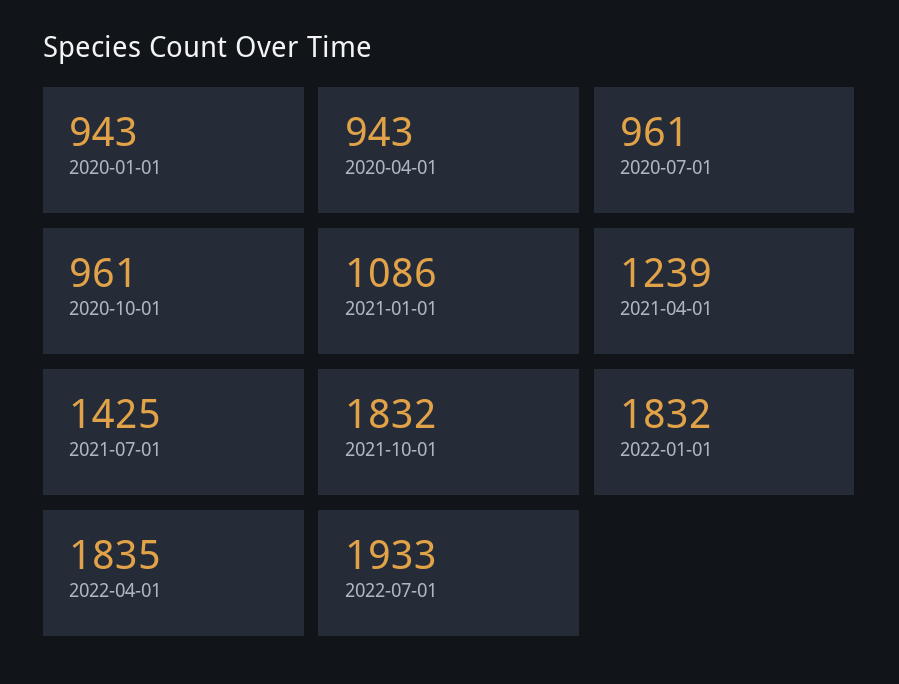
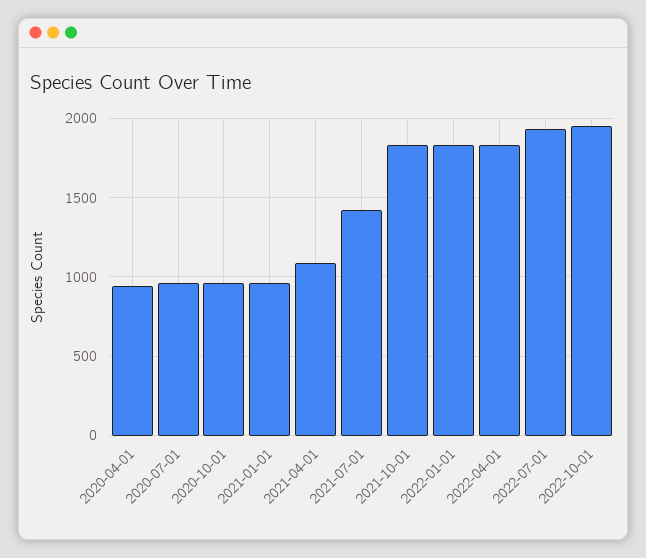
2020-01-01: 943 -> none
2021-01-01: 1086 -> 950
2021-04-01: 1239 -> 1100
2022-10-01: none -> 1950

